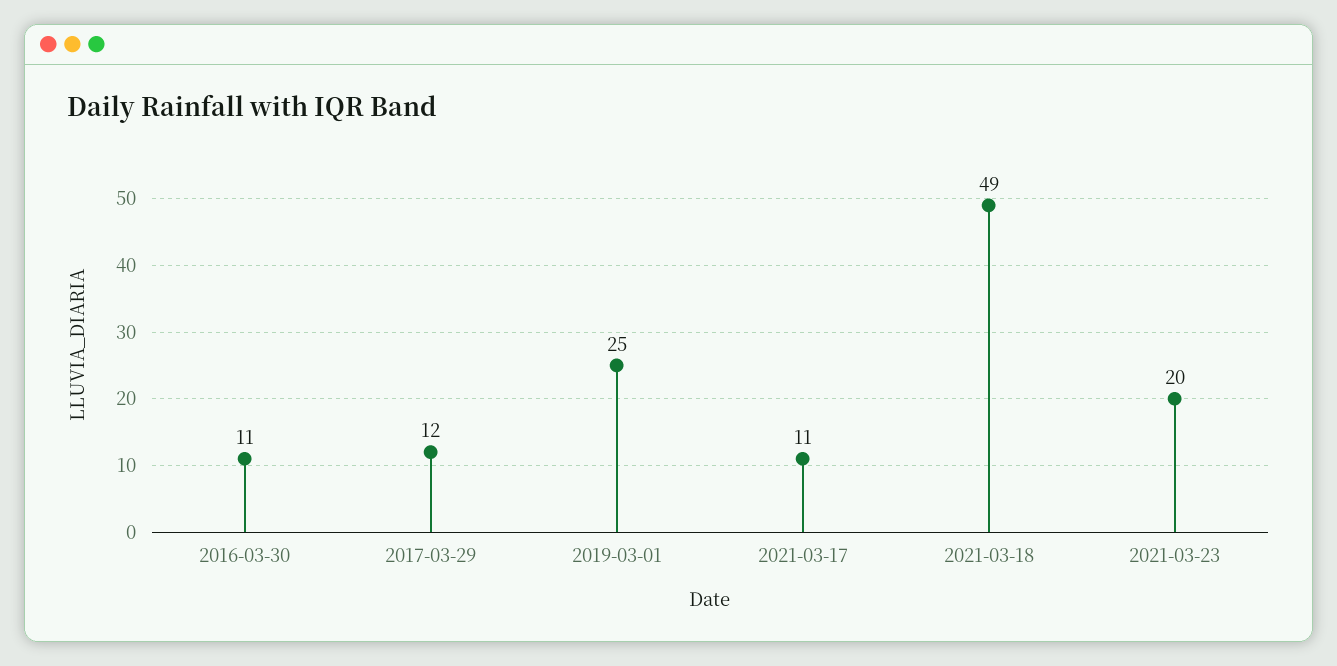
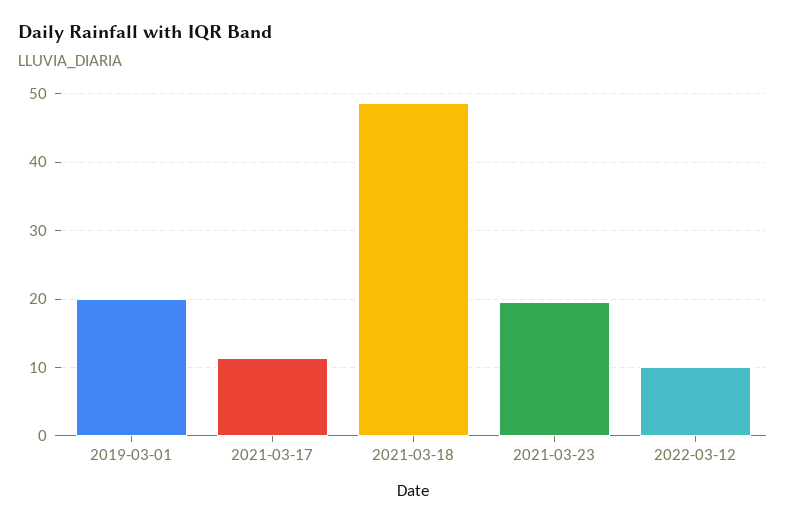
2016-03-30: 11 -> none
2017-03-29: 12 -> none
2019-03-01: 25 -> 20
2022-03-12: none -> 10

